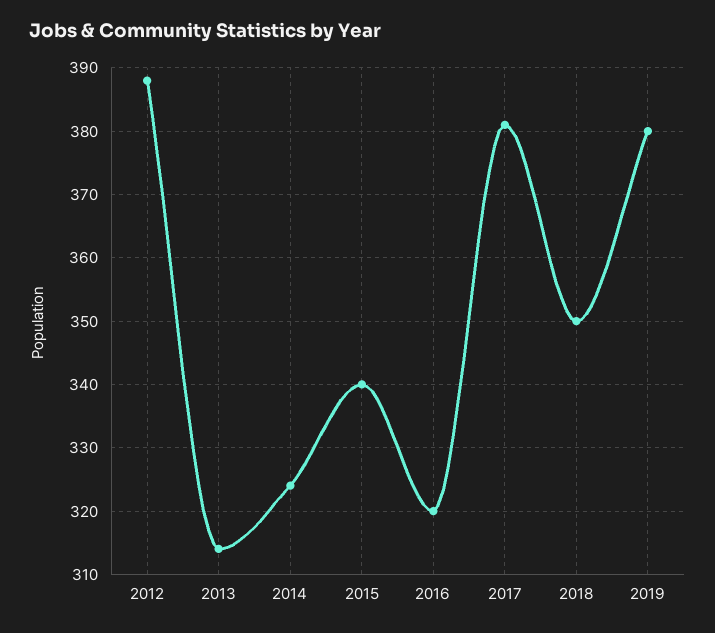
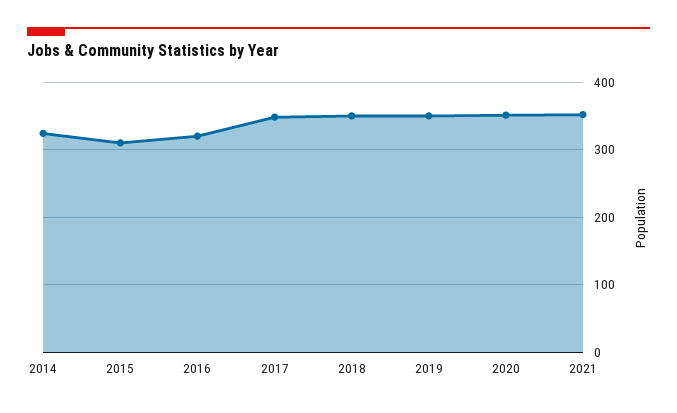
2012: 388 -> none
2013: 314 -> none
2015: 340 -> 310
2017: 381 -> 350
2019: 380 -> 350
2020: none -> 350
2021: none -> 350

